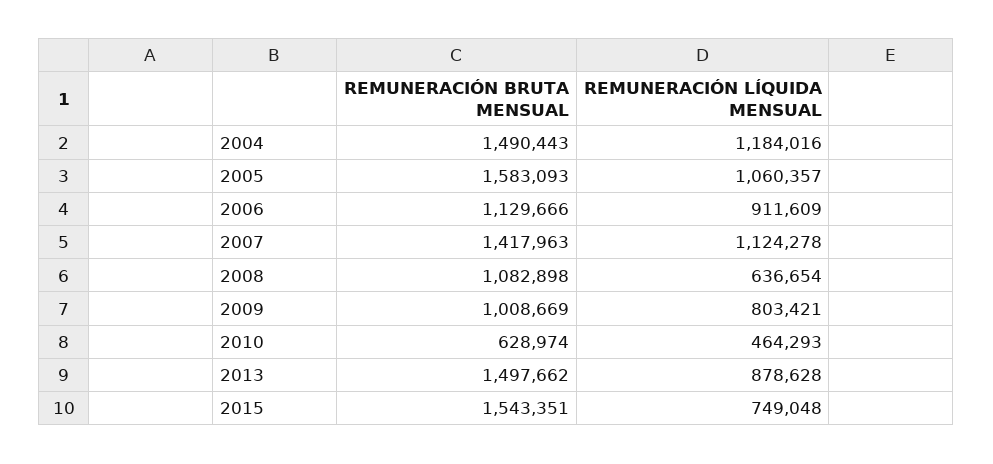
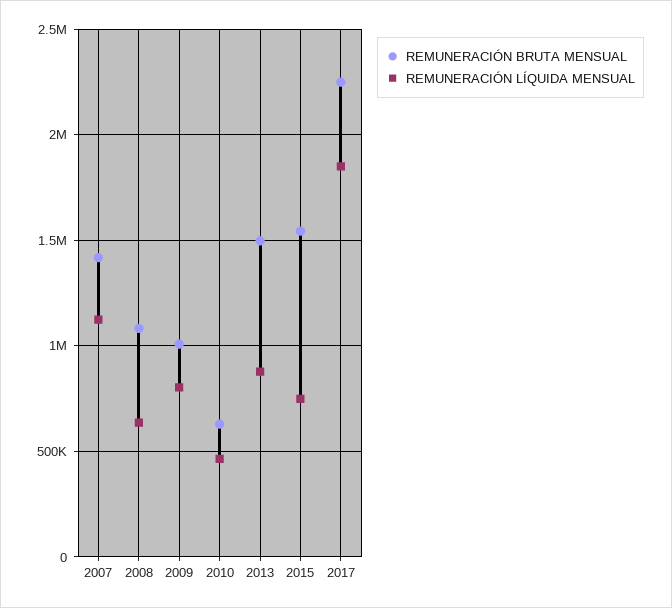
REMUNERACIÓN BRUTA MENSUAL, 2004: 1490443 -> none
REMUNERACIÓN LÍQUIDA MENSUAL, 2004: 1184016 -> none
REMUNERACIÓN BRUTA MENSUAL, 2005: 1583093 -> none
REMUNERACIÓN LÍQUIDA MENSUAL, 2005: 1060357 -> none
REMUNERACIÓN BRUTA MENSUAL, 2006: 1129666 -> none
REMUNERACIÓN LÍQUIDA MENSUAL, 2006: 911609 -> none
REMUNERACIÓN BRUTA MENSUAL, 2017: none -> 2250000
REMUNERACIÓN LÍQUIDA MENSUAL, 2017: none -> 1850000

